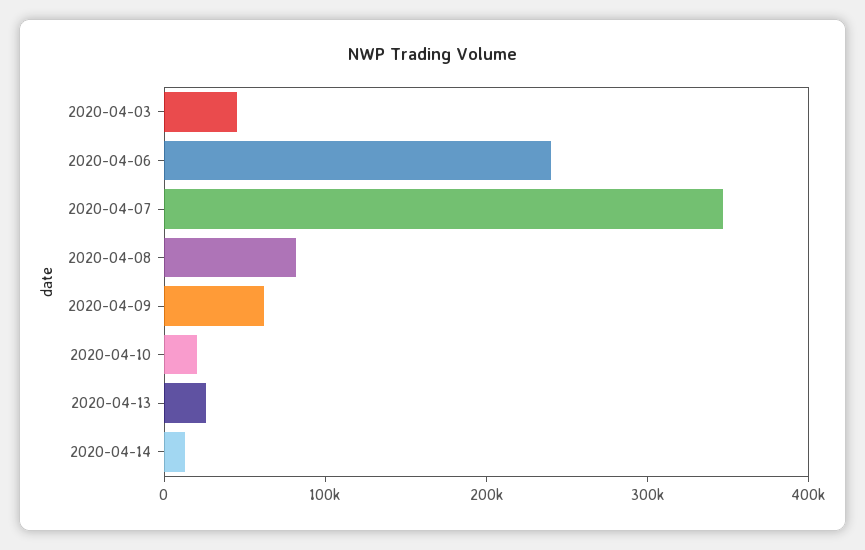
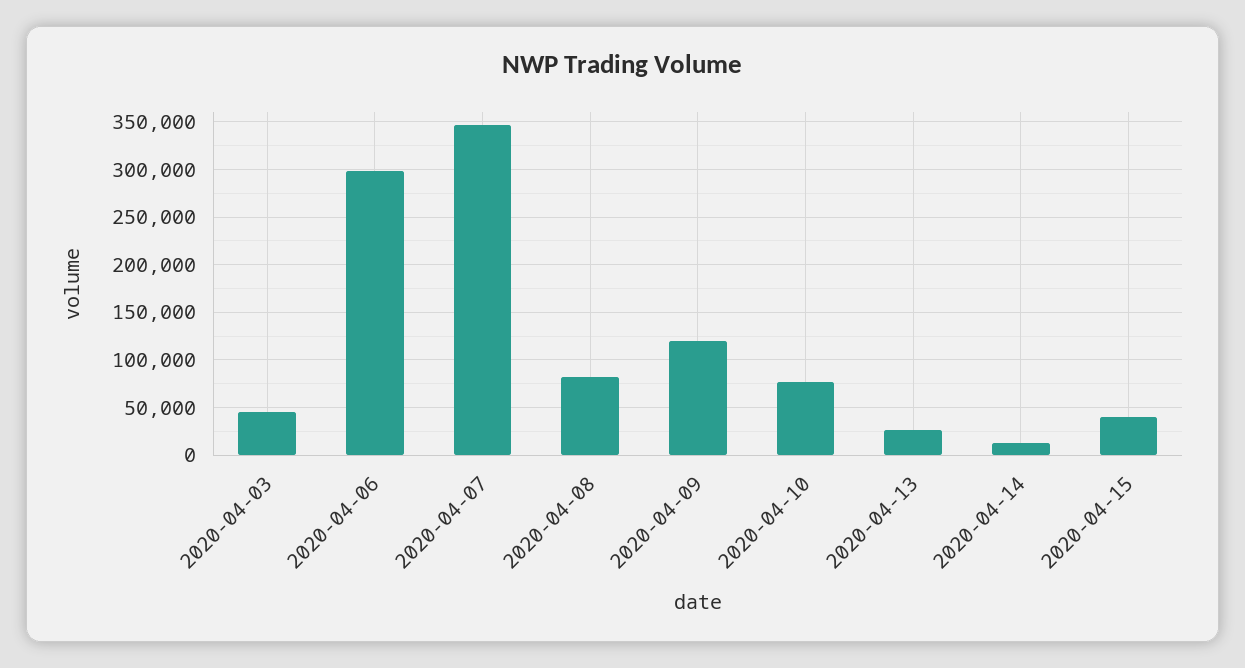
2020-04-06: 240000 -> 300000
2020-04-09: 60000 -> 120000
2020-04-10: 20000 -> 80000
2020-04-15: none -> 40000

